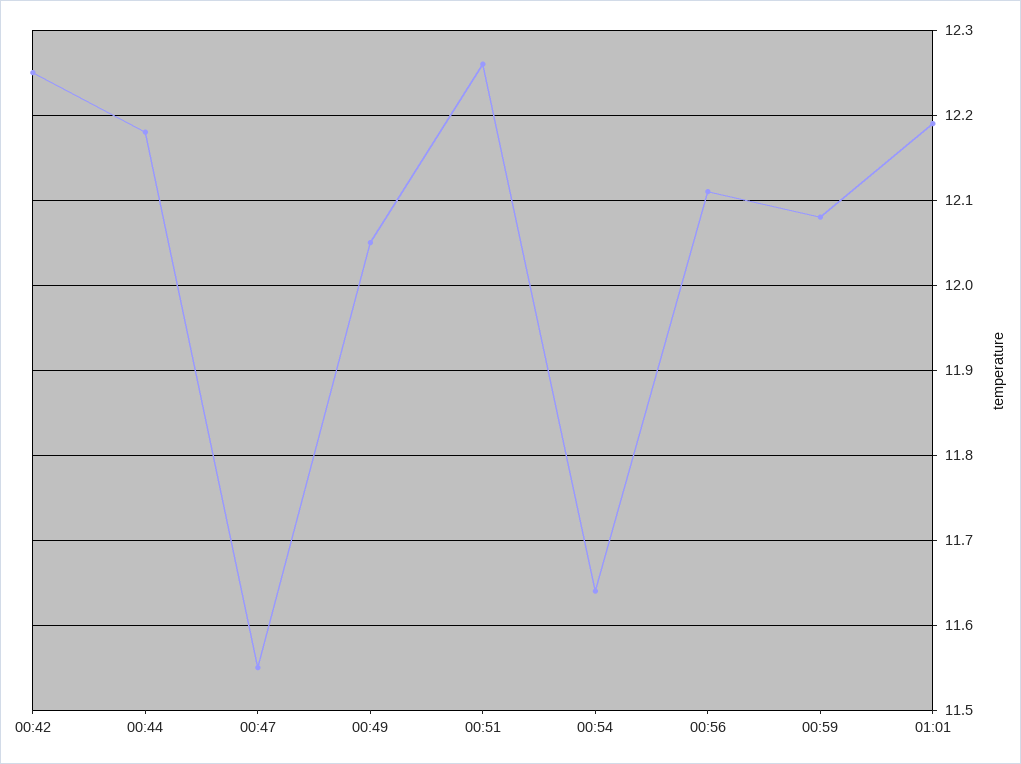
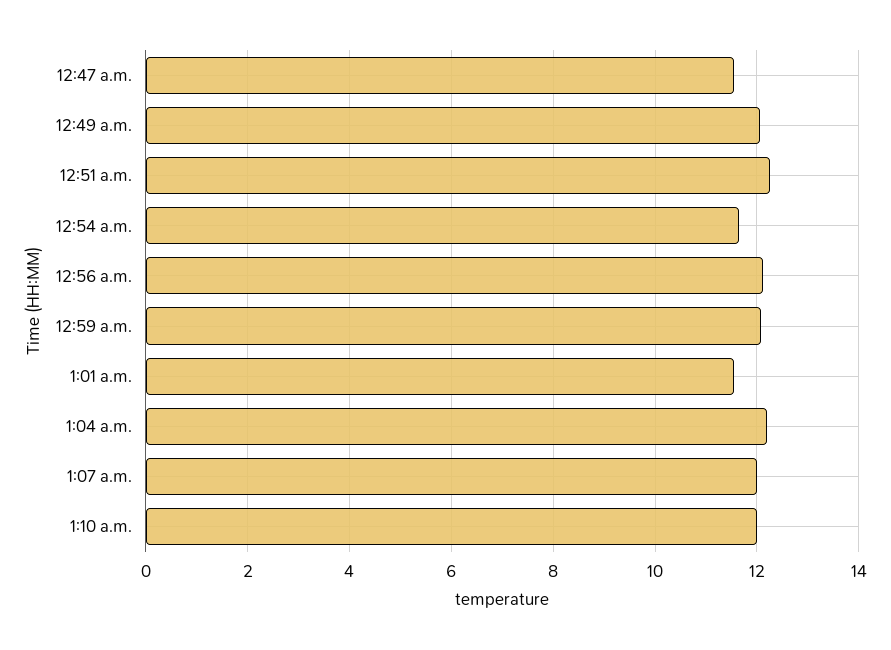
00:42: 12.25 -> none
00:44: 12.18 -> none
01:01: 12.19 -> 11.6
1:04 a.m.: none -> 12.2
1:07 a.m.: none -> 12
1:10 a.m.: none -> 12

